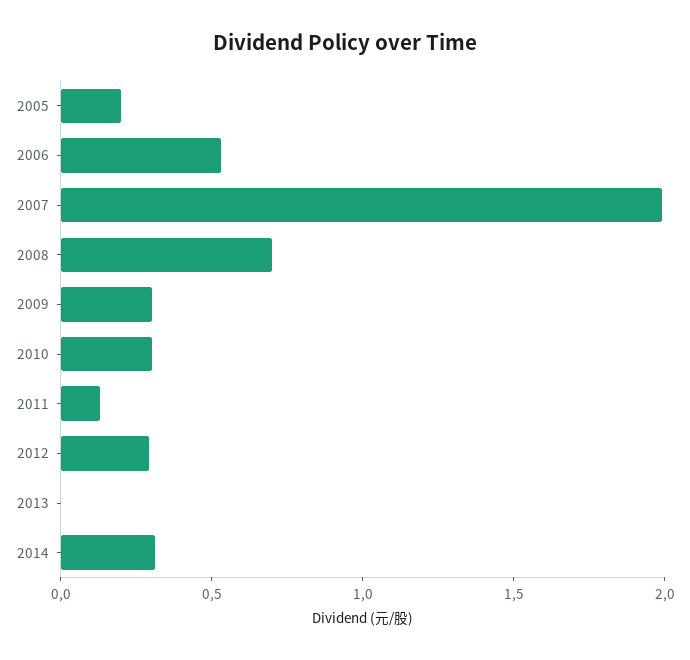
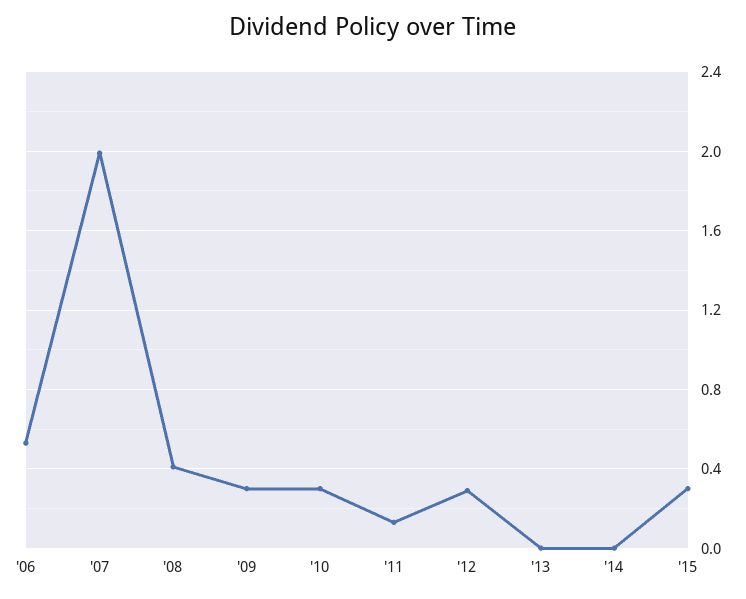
2005: 0.2 -> none
2008: 0.7 -> 0.4
2014: 0.3 -> 0
'15: none -> 0.3

